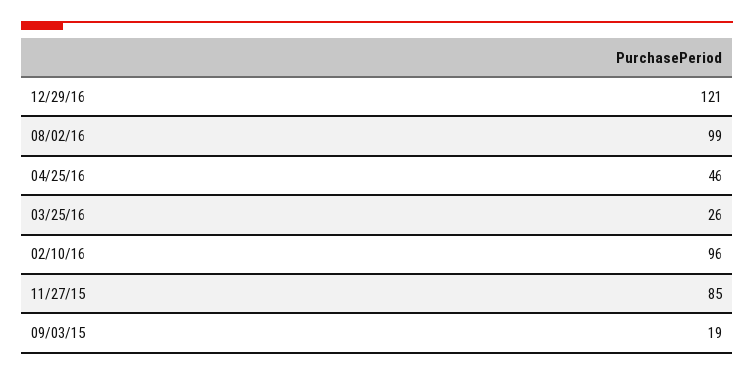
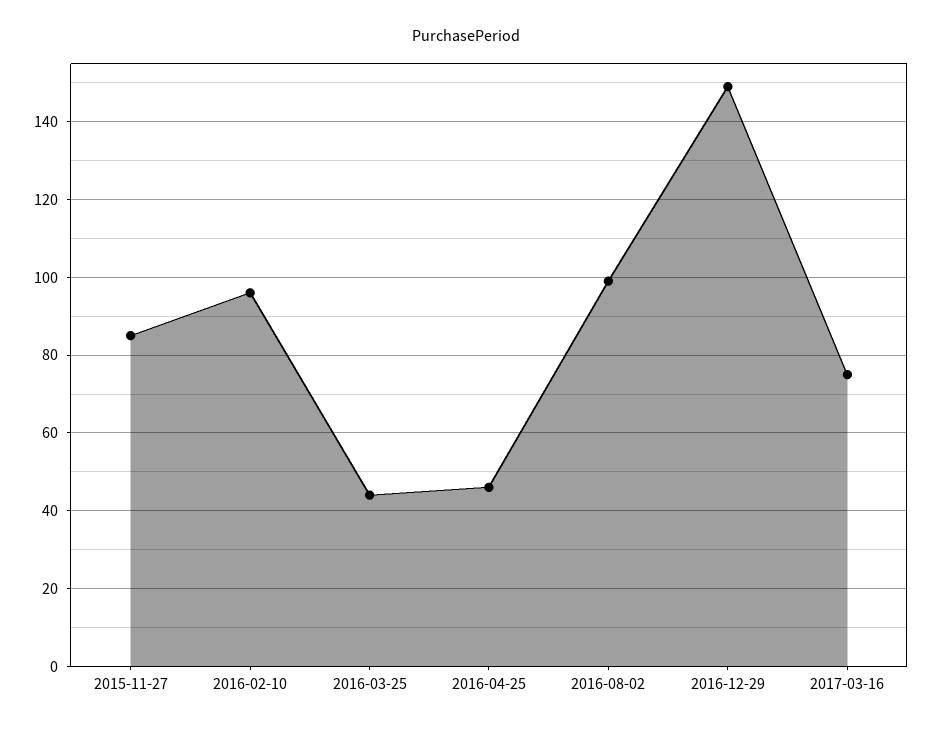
12/29/16: 121 -> 150
03/25/16: 26 -> 45
09/03/15: 19 -> none
2017-03-16: none -> 75

